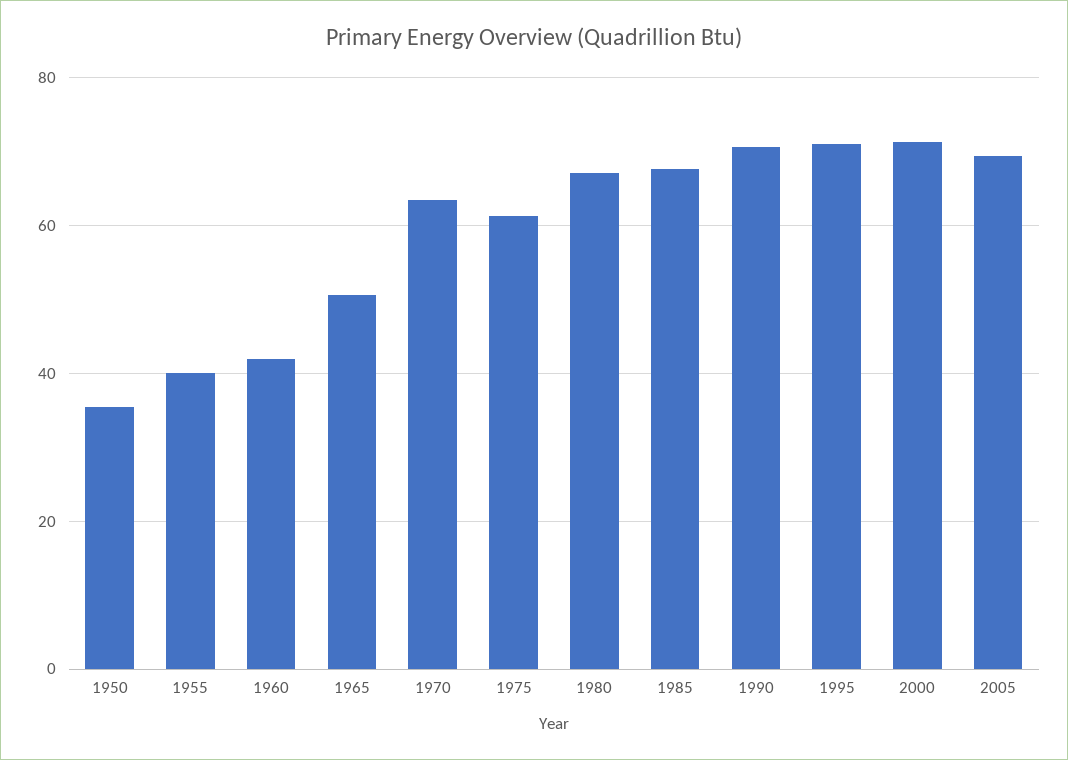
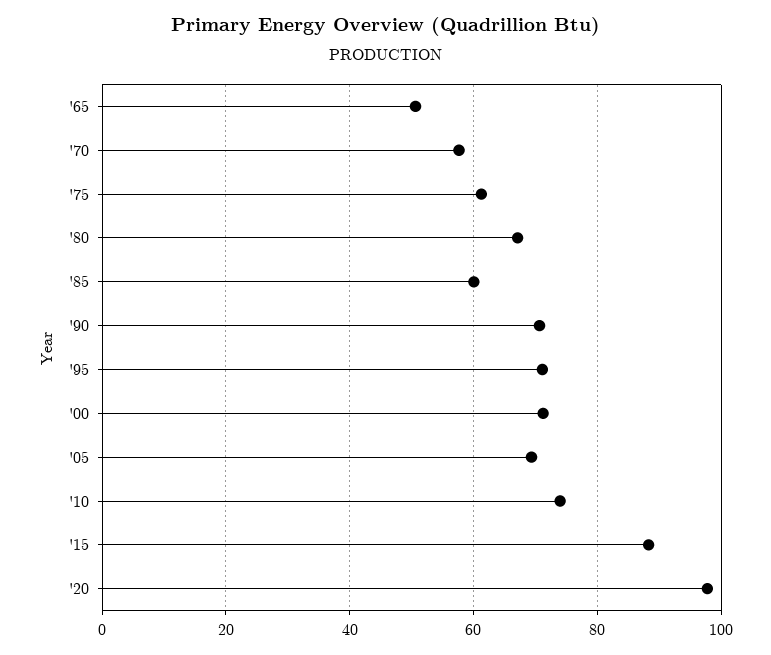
1950: 36 -> none
1955: 40 -> none
1960: 42 -> none
1970: 64 -> 58
1985: 68 -> 60
'10: none -> 74
'15: none -> 88
'20: none -> 98

